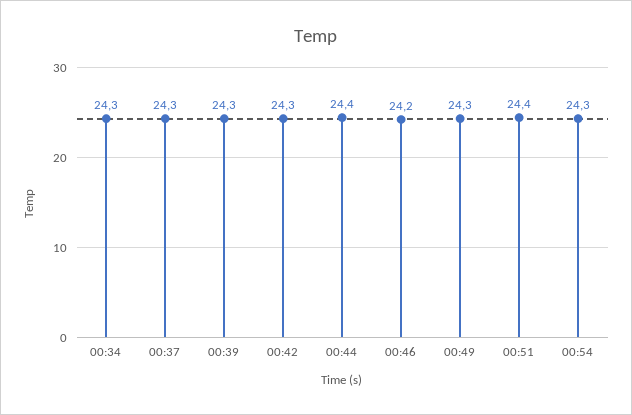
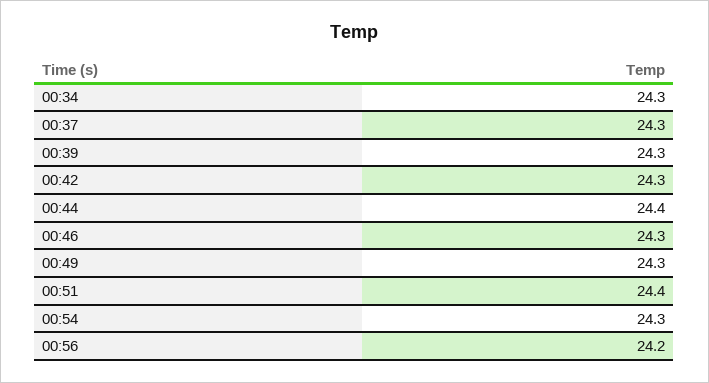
00:46: 24.2 -> 24.3
00:56: none -> 24.2

